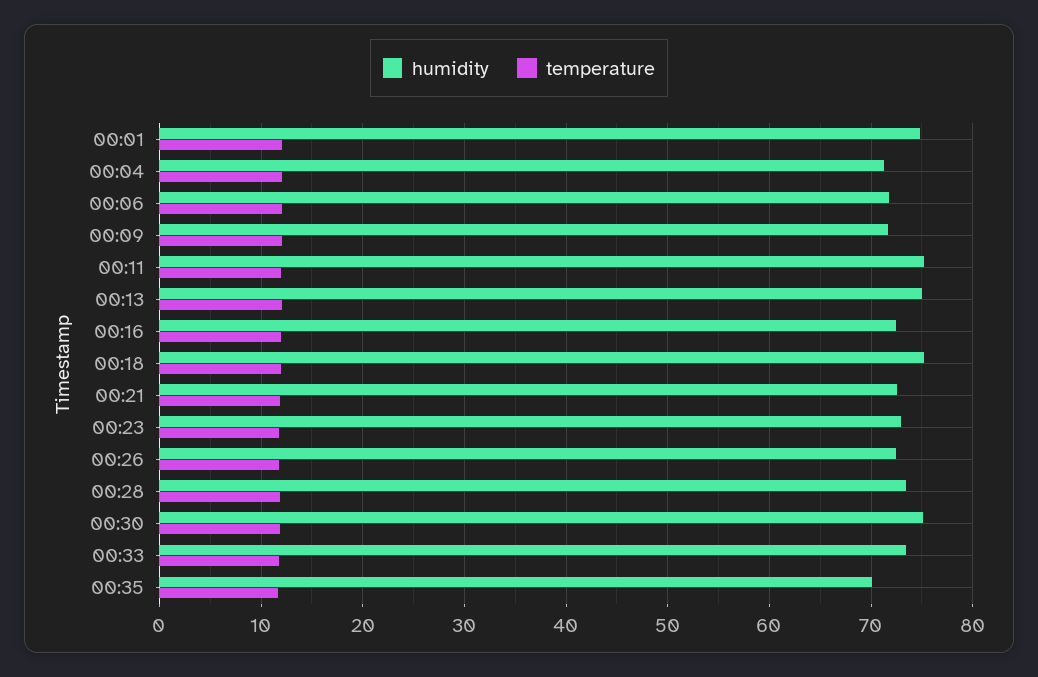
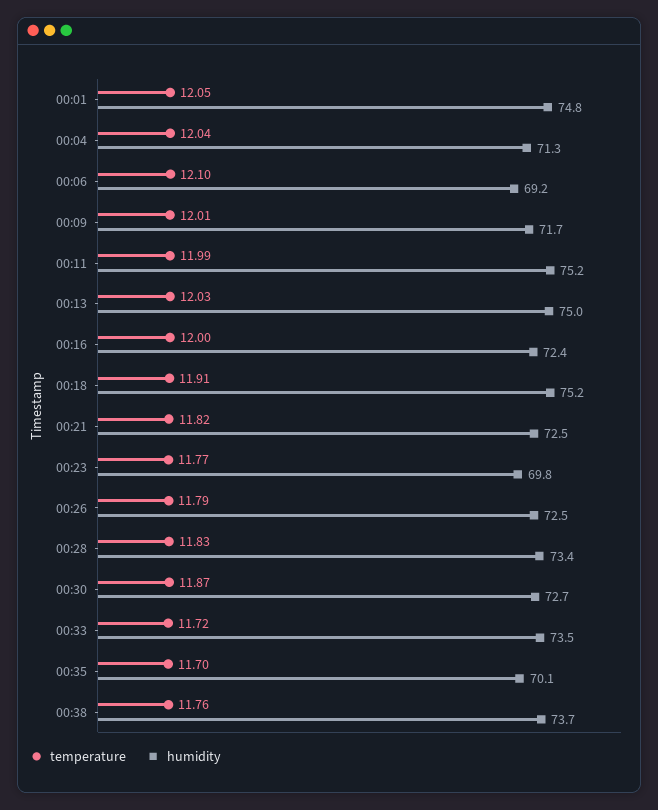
humidity, 00:06: 72 -> 69.2
humidity, 00:23: 73 -> 69.8
humidity, 00:30: 75 -> 72.7
temperature, 00:38: none -> 11.76
humidity, 00:38: none -> 73.7

